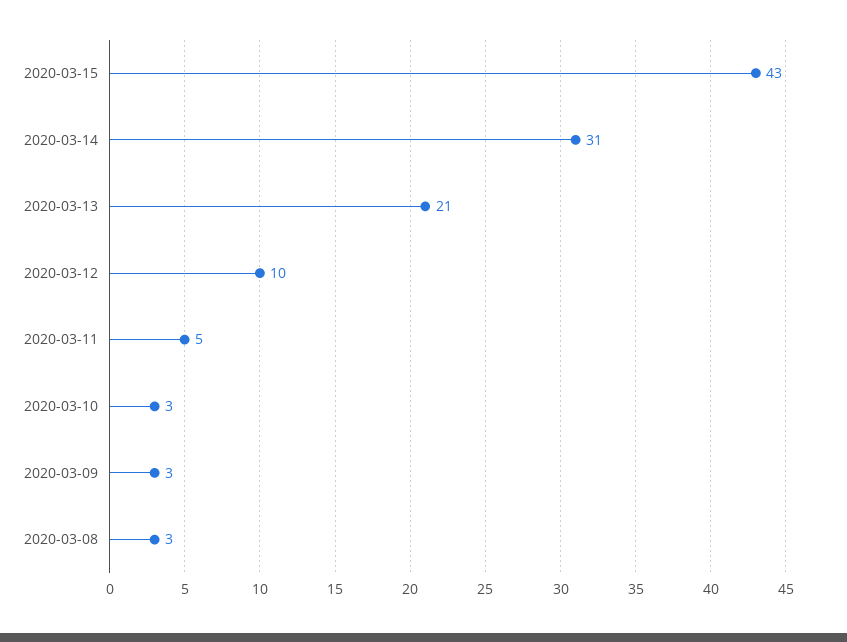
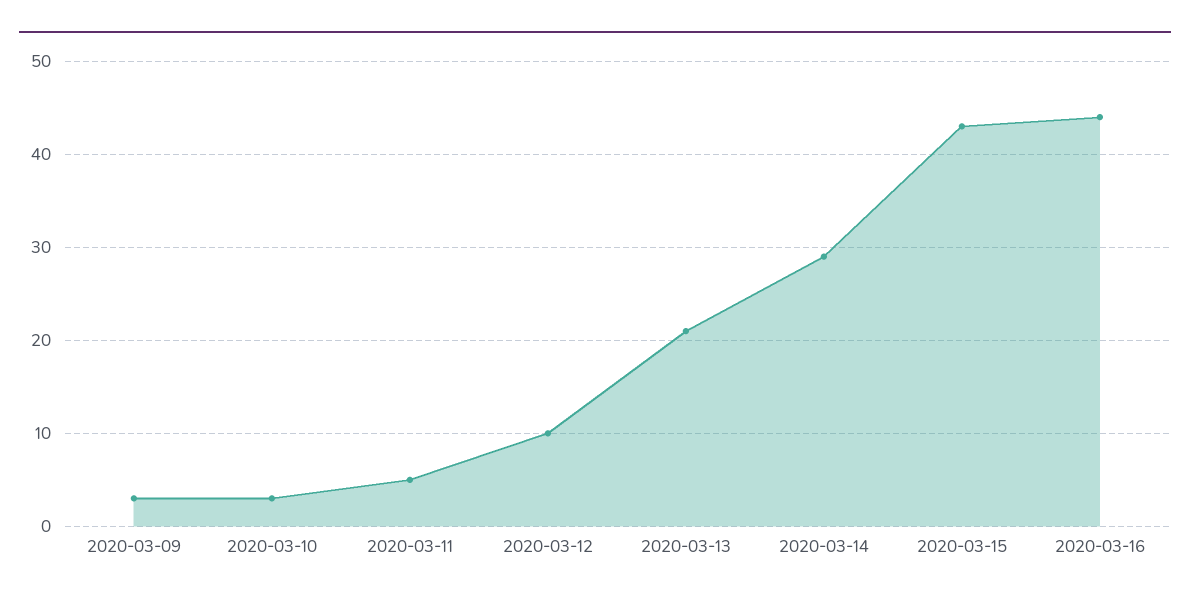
2020-03-14: 31 -> 29
2020-03-08: 3 -> none
2020-03-16: none -> 44

